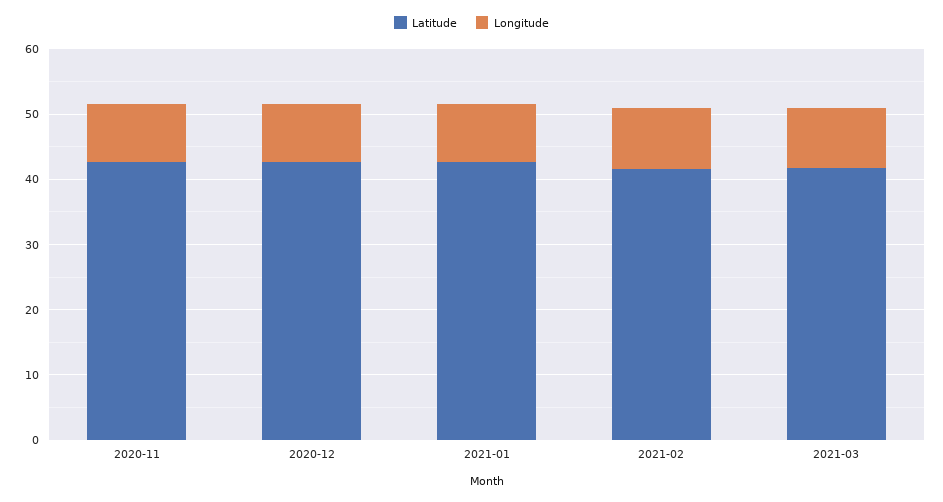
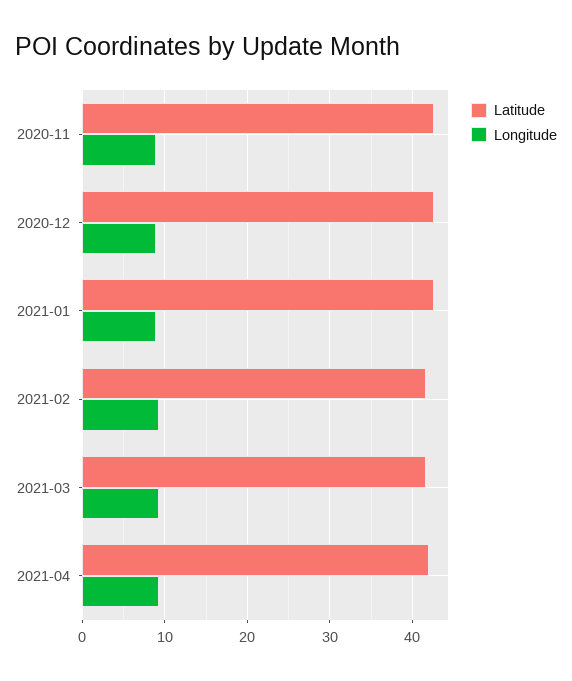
Latitude, 2021-04: none -> 42
Longitude, 2021-04: none -> 9

